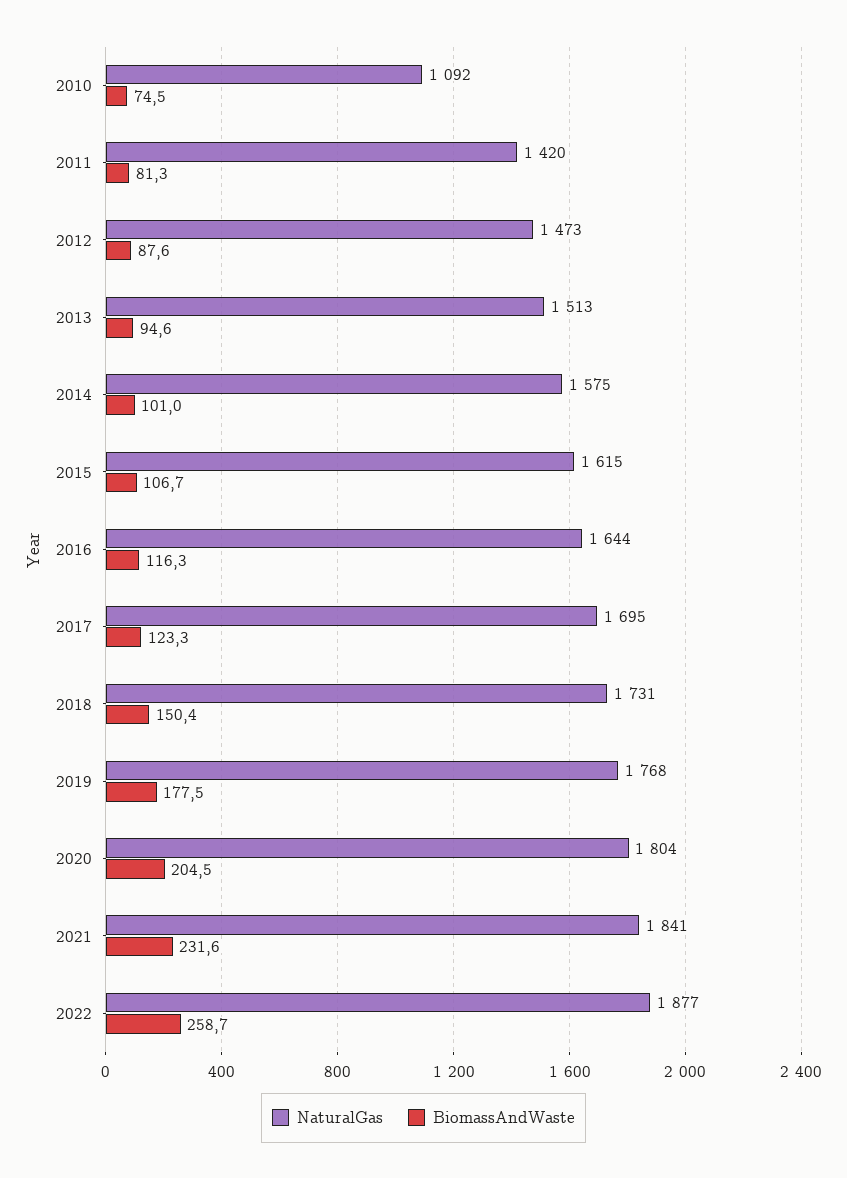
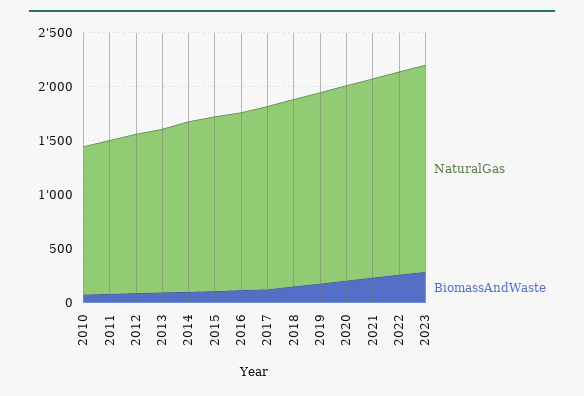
NaturalGas, 2010: 1092 -> 1400
NaturalGas, 2023: none -> 1900
BiomassAndWaste, 2023: none -> 300

